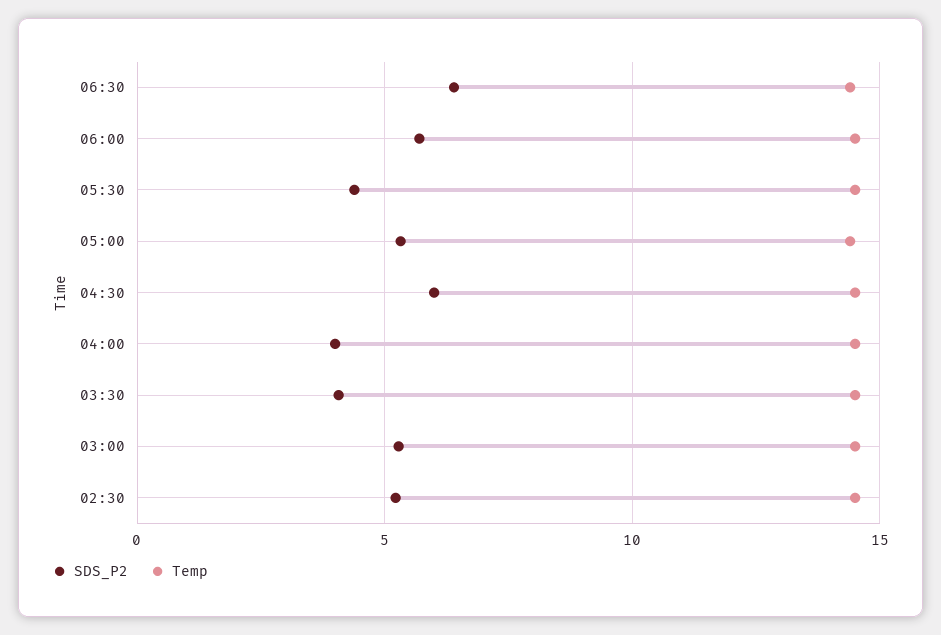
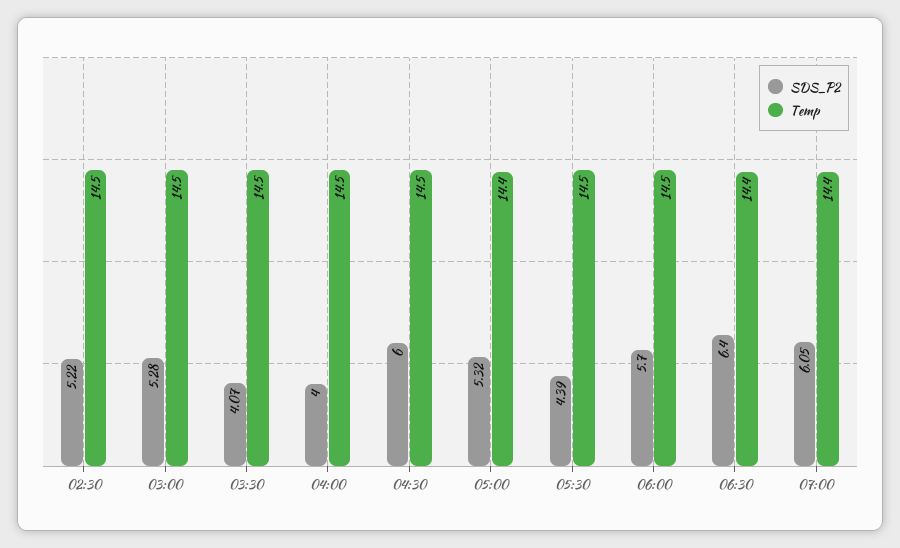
SDS_P2, 07:00: none -> 6.05
Temp, 07:00: none -> 14.4

